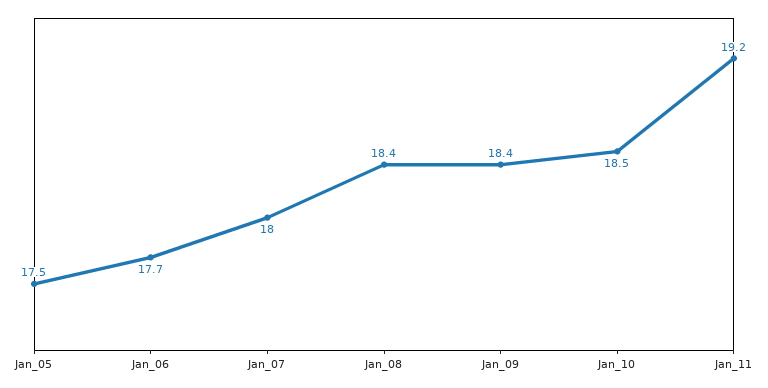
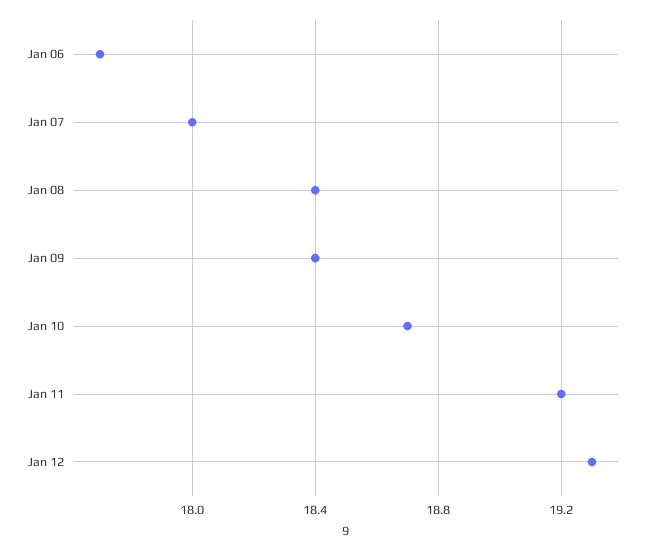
Jan_05: 17.5 -> none
Jan_10: 18.5 -> 18.7
Jan 12: none -> 19.3

